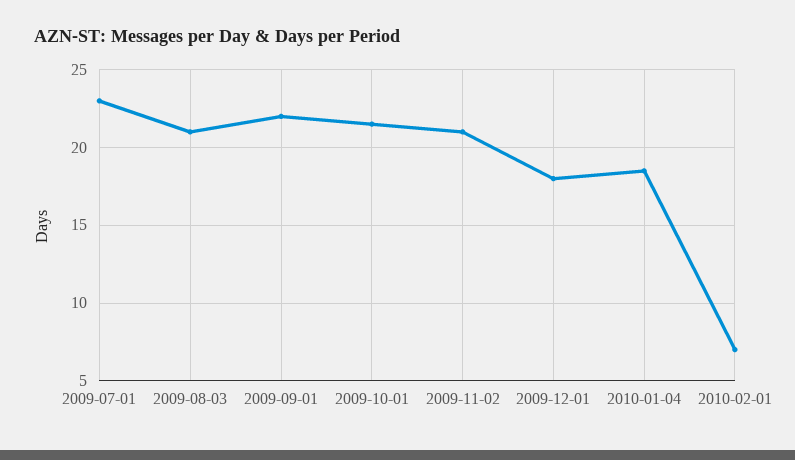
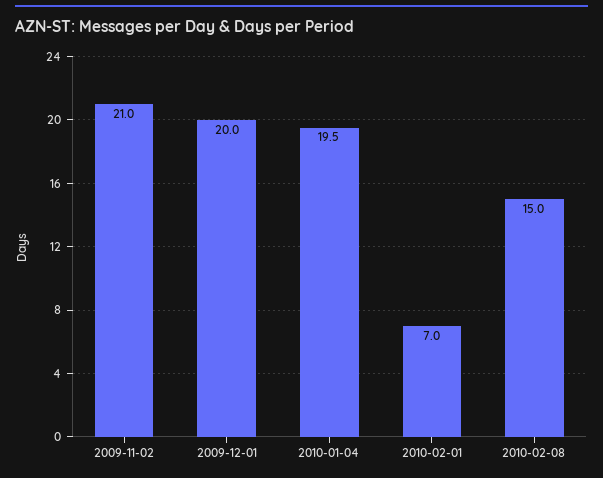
2009-07-01: 23 -> none
2009-08-03: 21 -> none
2009-09-01: 22 -> none
2009-10-01: 21.5 -> none
2009-12-01: 18 -> 20
2010-01-04: 18.5 -> 19.5
2010-02-08: none -> 15

